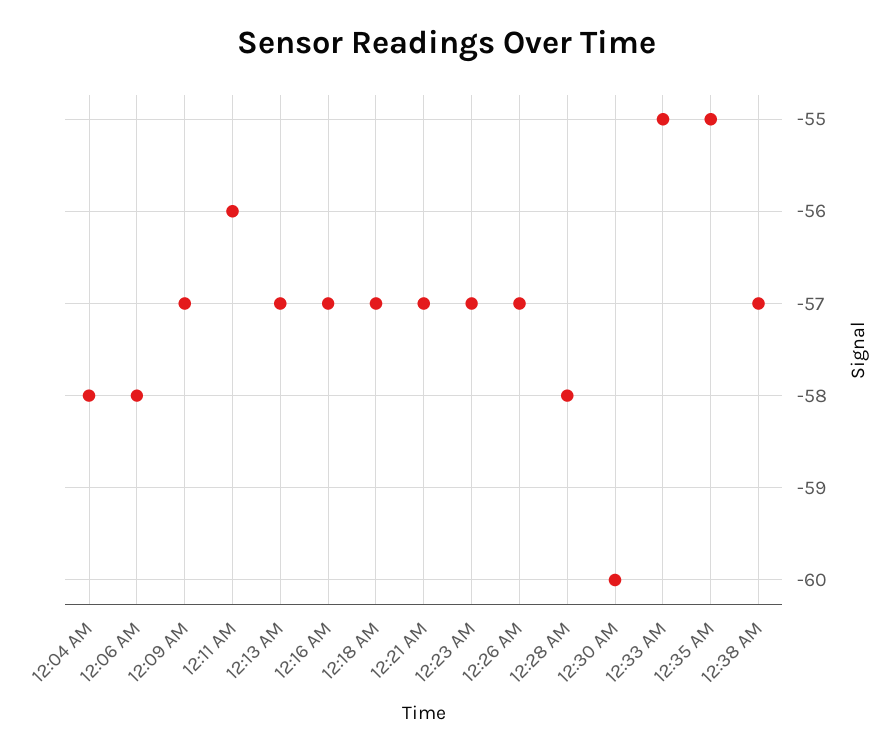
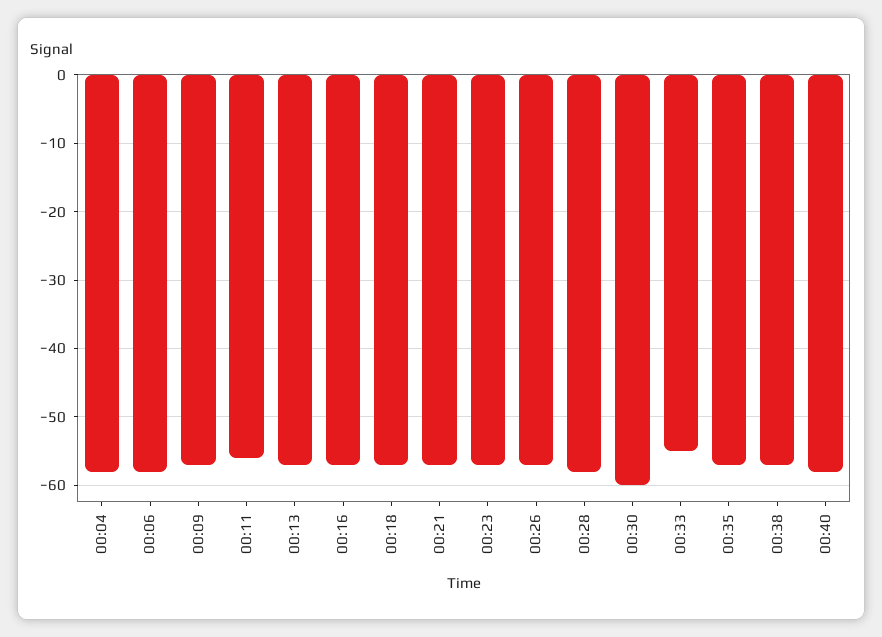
12:35 AM: -55 -> -57
00:40: none -> -58

